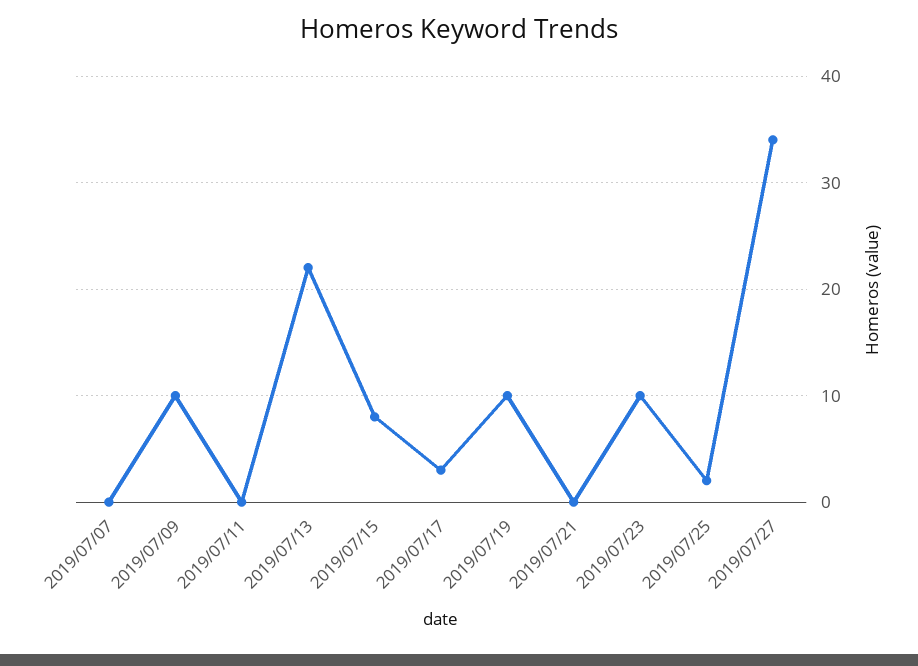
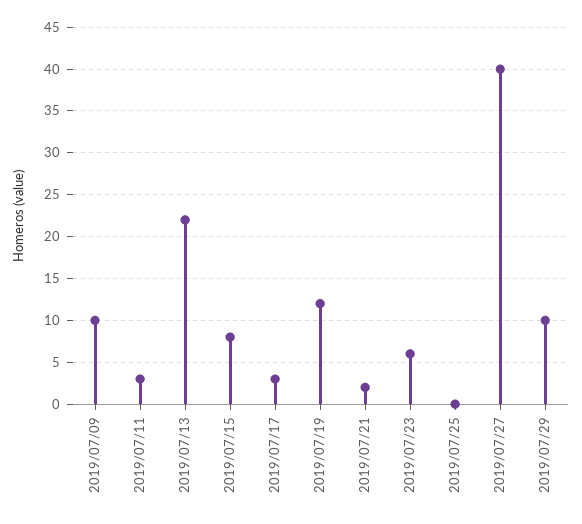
2019/07/07: 0 -> none
2019/07/11: 0 -> 3
2019/07/19: 10 -> 12
2019/07/21: 0 -> 2
2019/07/23: 10 -> 6
2019/07/25: 2 -> 0
2019/07/27: 34 -> 40
2019/07/29: none -> 10

